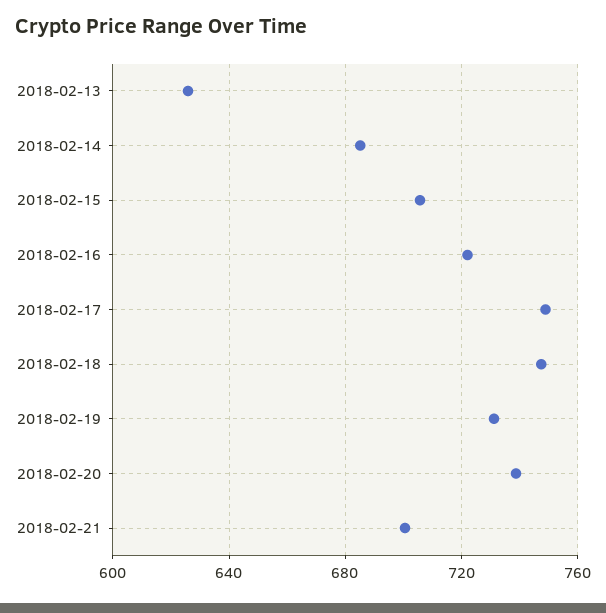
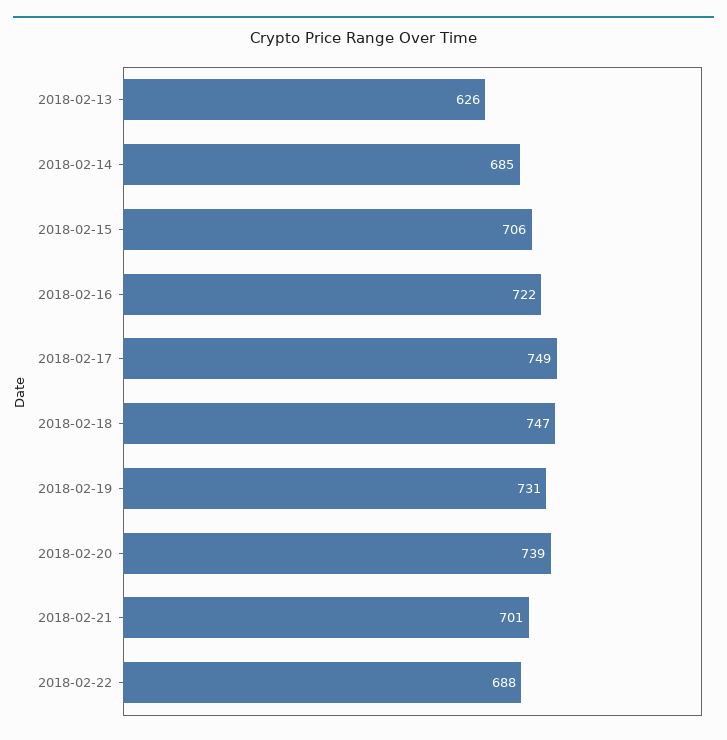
2018-02-22: none -> 688

